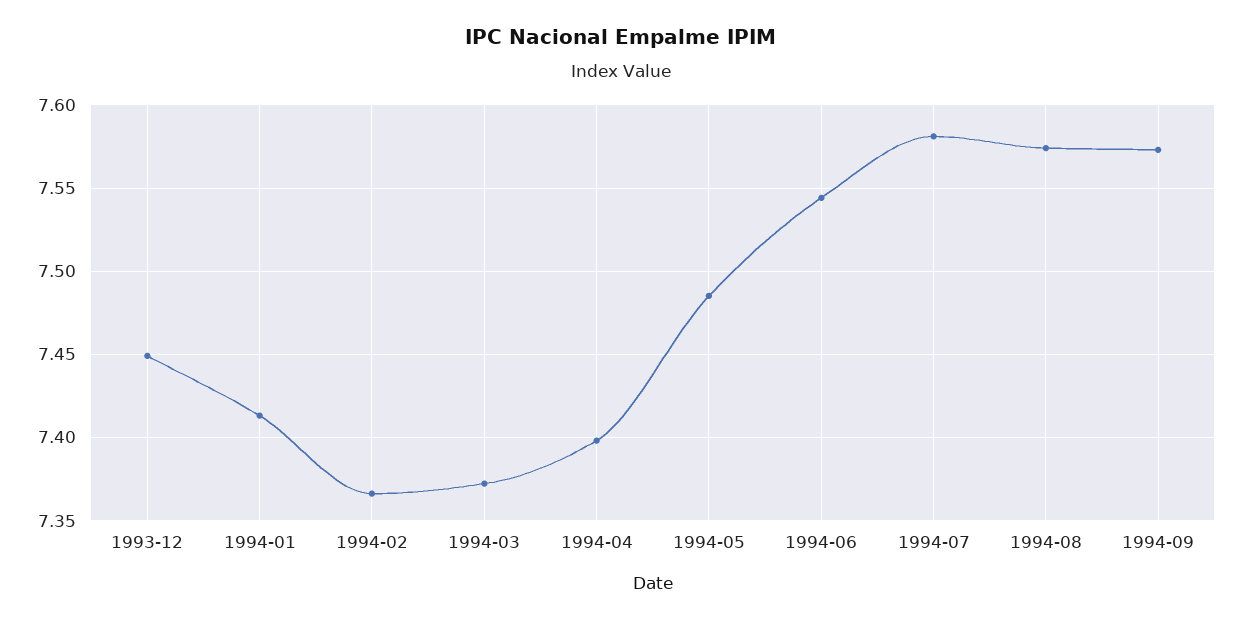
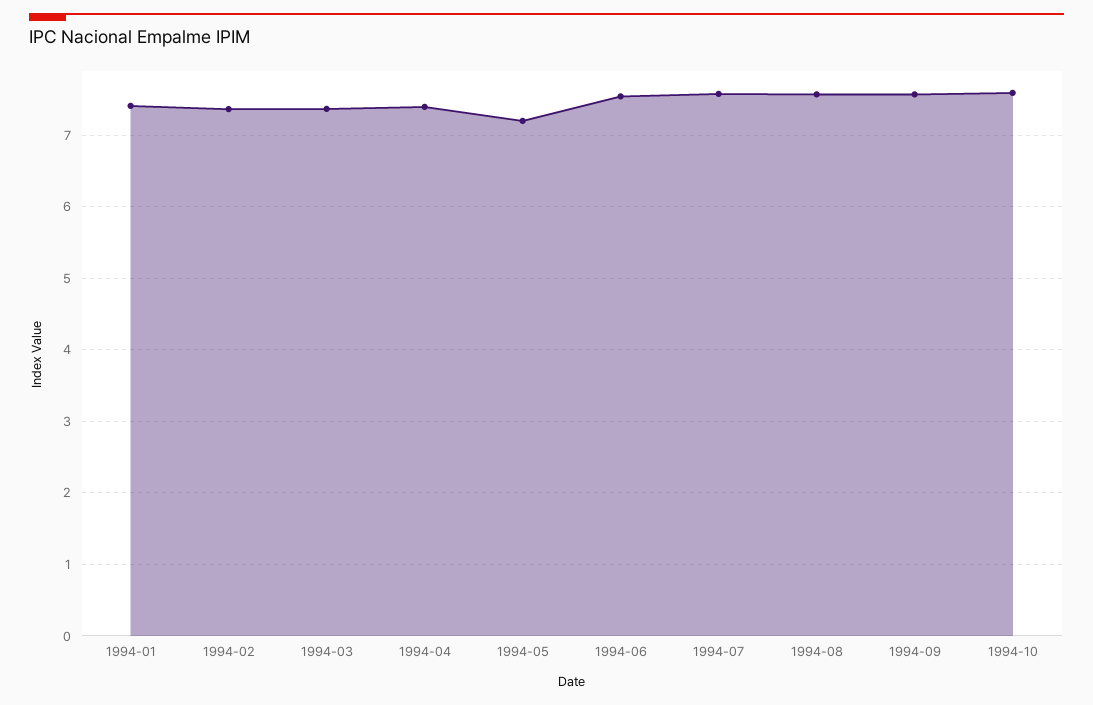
1993-12: 7.45 -> none
1994-05: 7.485 -> 7.2
1994-10: none -> 7.6

